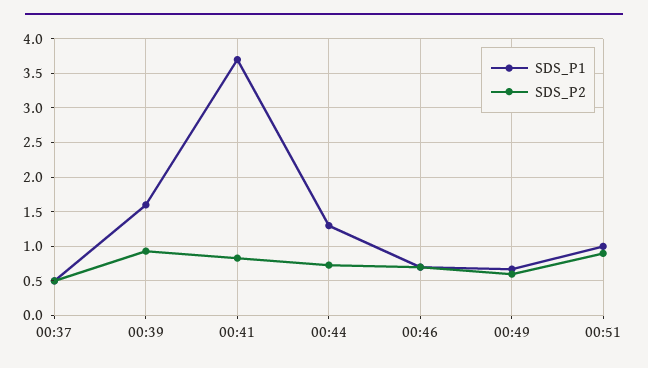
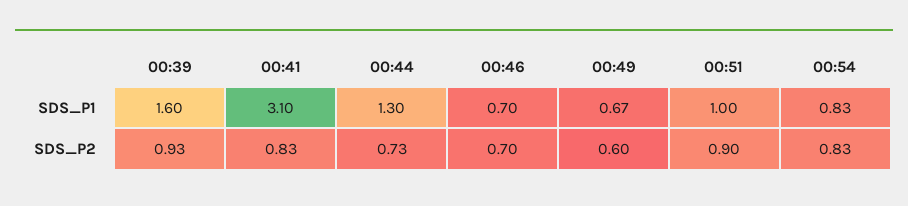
SDS_P1, 00:37: 0.5 -> none
SDS_P2, 00:37: 0.5 -> none
SDS_P1, 00:41: 3.7 -> 3.1
SDS_P1, 00:54: none -> 0.83
SDS_P2, 00:54: none -> 0.83

